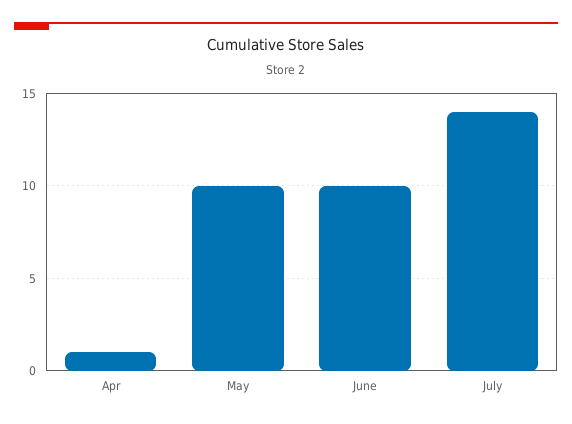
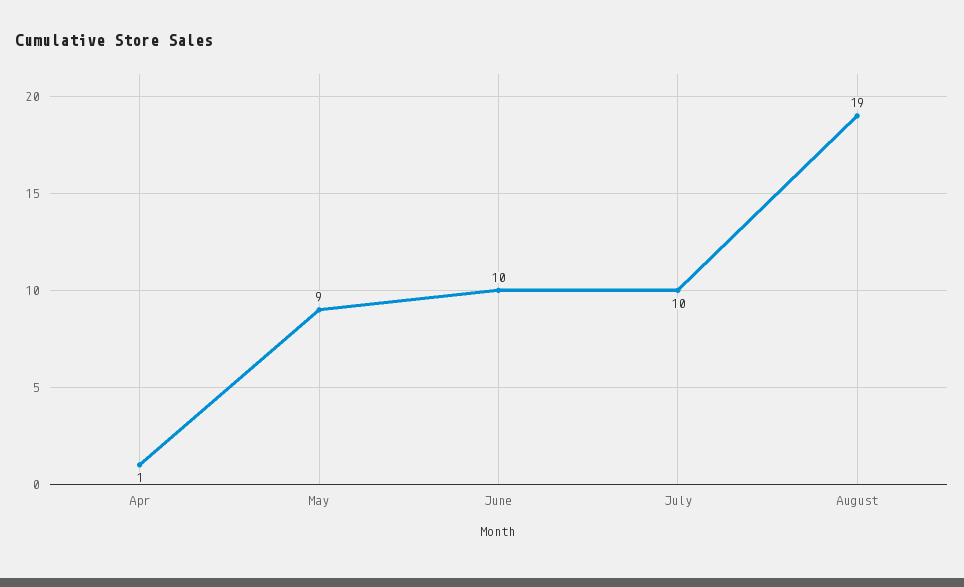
May: 10 -> 9
July: 14 -> 10
August: none -> 19

